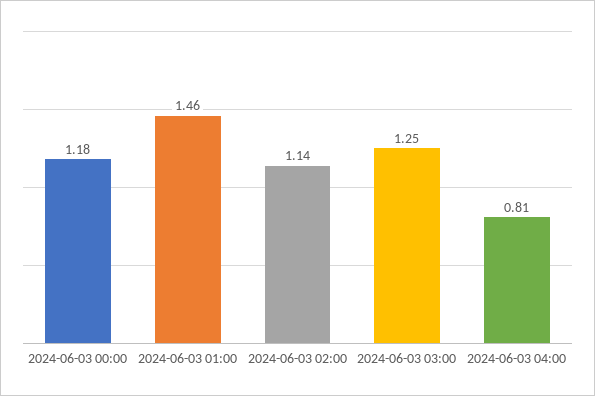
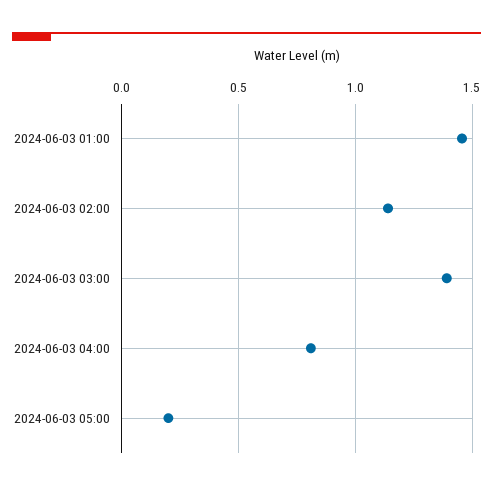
2024-06-03 00:00: 1.18 -> none
2024-06-03 03:00: 1.25 -> 1.4
2024-06-03 05:00: none -> 0.2

